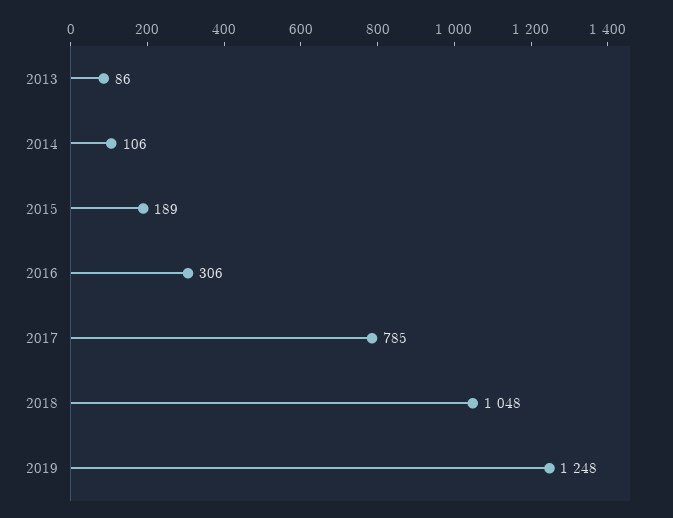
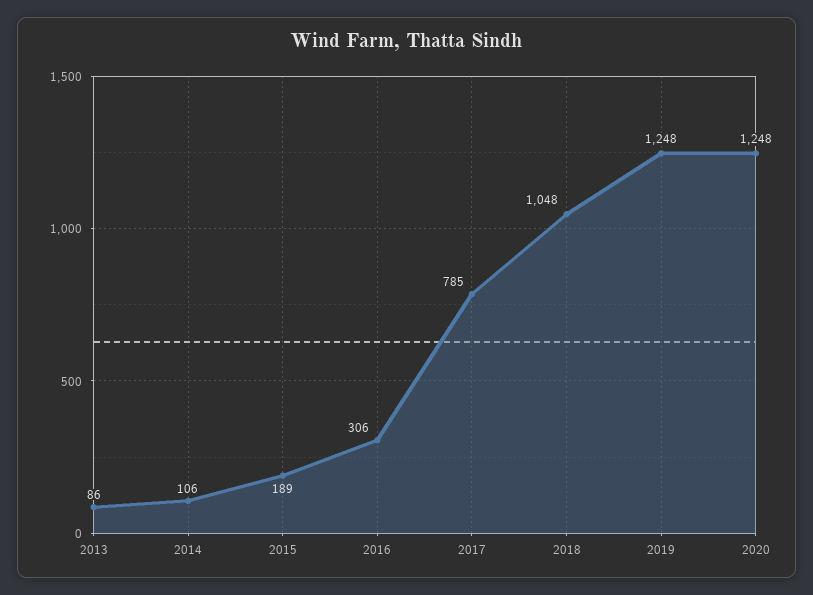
2020: none -> 1248

